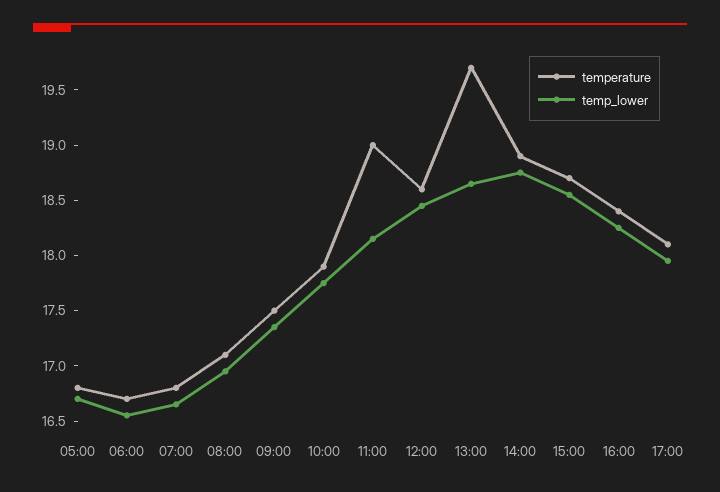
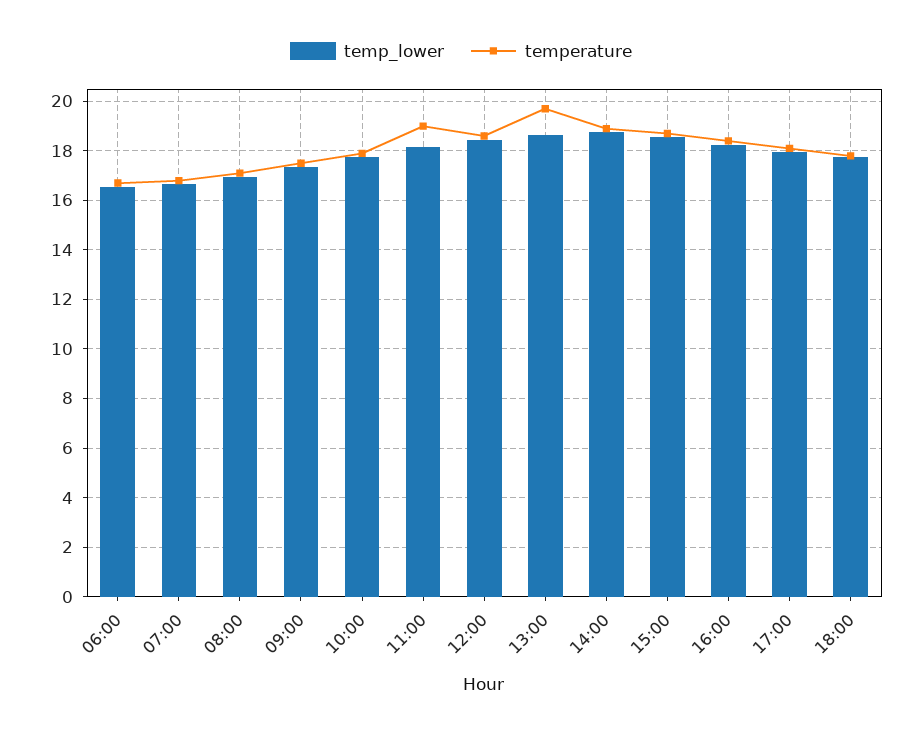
temperature, 05:00: 16.8 -> none
temp_lower, 05:00: 16.7 -> none
temp_lower, 18:00: none -> 17.75
temperature, 18:00: none -> 17.75

